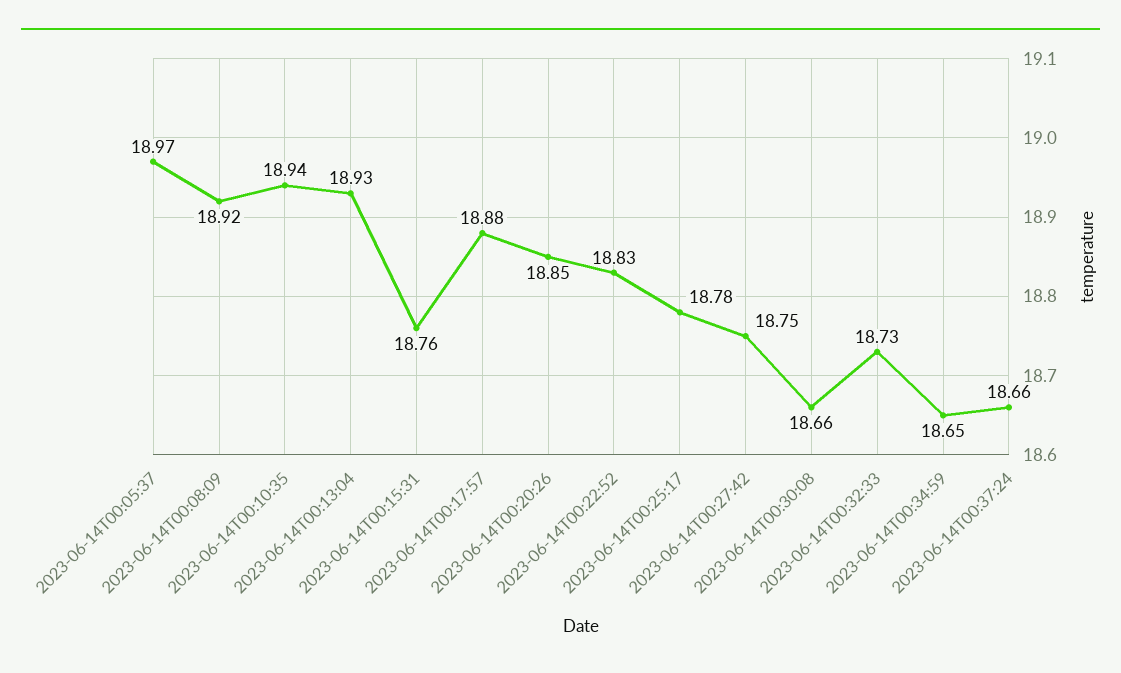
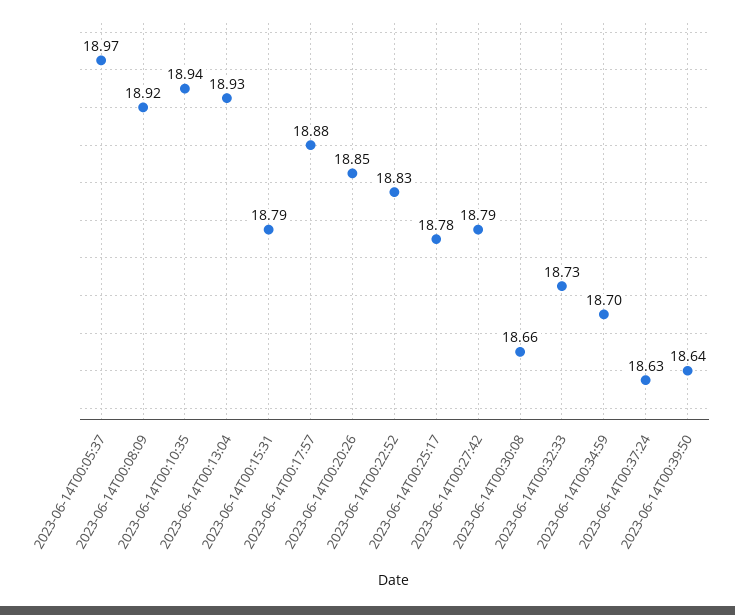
2023-06-14T00:15:31: 18.76 -> 18.79
2023-06-14T00:27:42: 18.75 -> 18.79
2023-06-14T00:34:59: 18.65 -> 18.7
2023-06-14T00:37:24: 18.66 -> 18.63
2023-06-14T00:39:50: none -> 18.64

